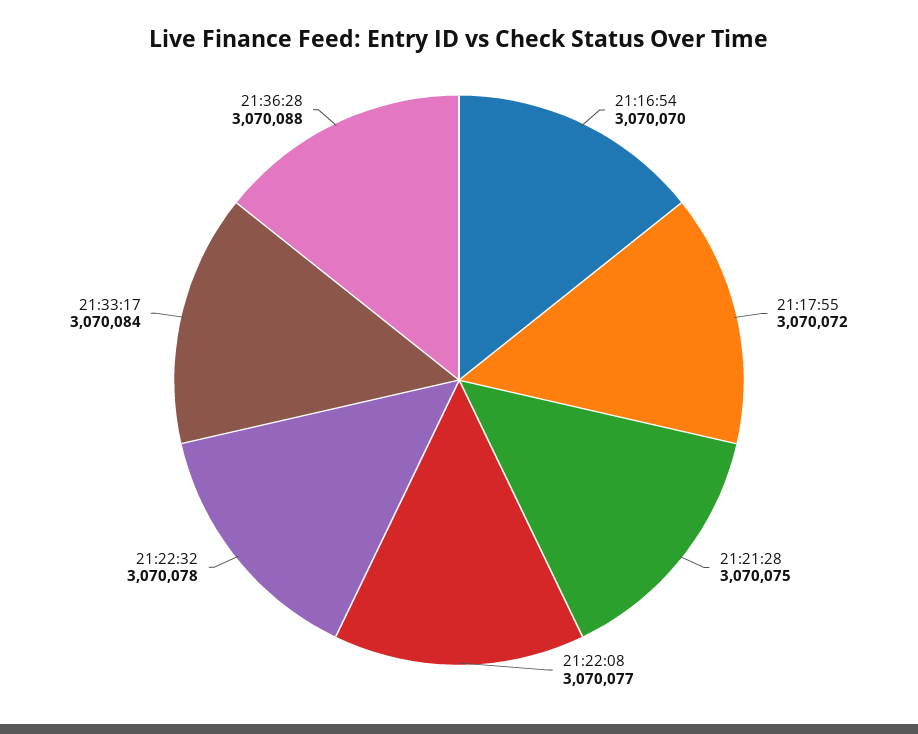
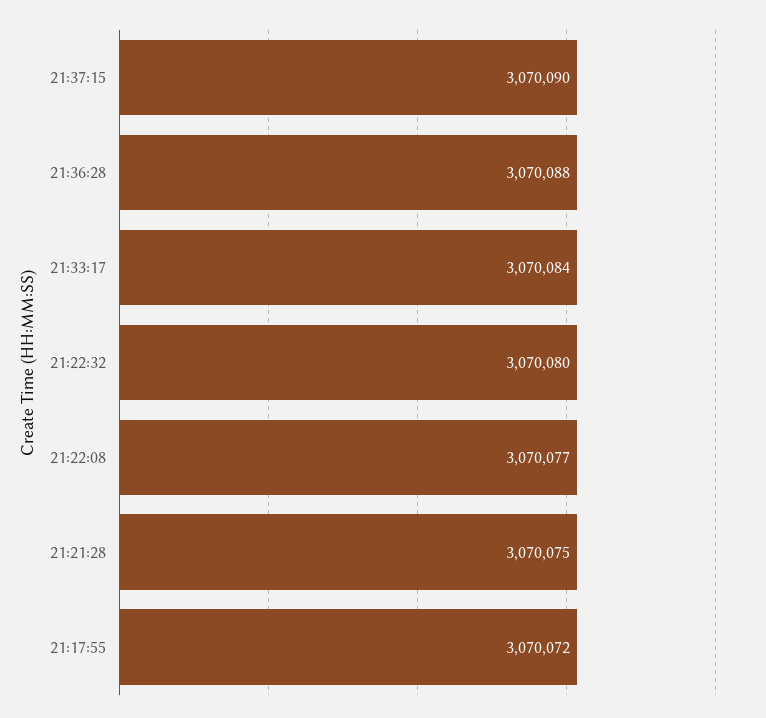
21:16:54: 3070070 -> none
21:22:32: 3070078 -> 3070080
21:37:15: none -> 3070090

